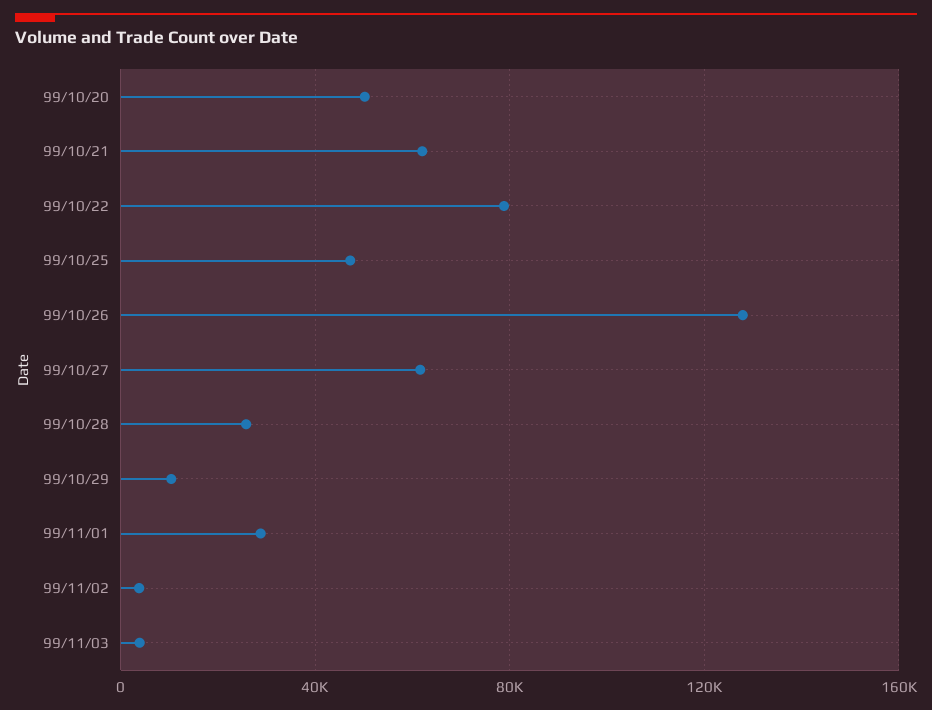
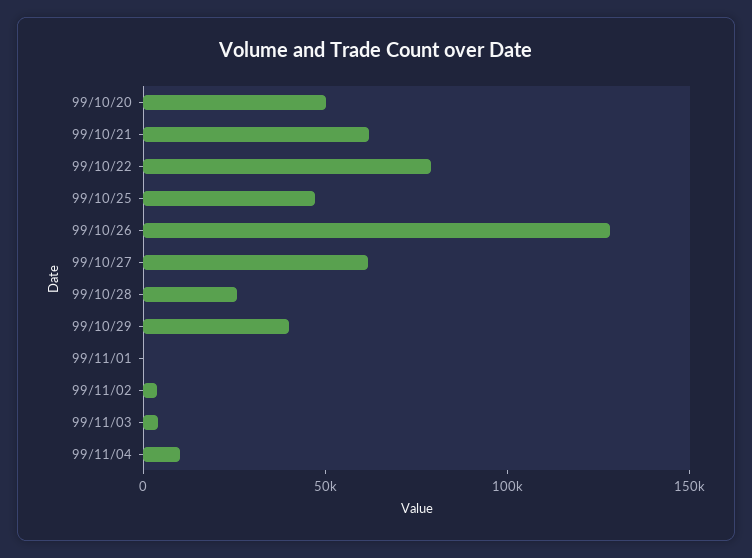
99/10/29: 10000 -> 40000
99/11/01: 30000 -> 0
99/11/04: none -> 10000

